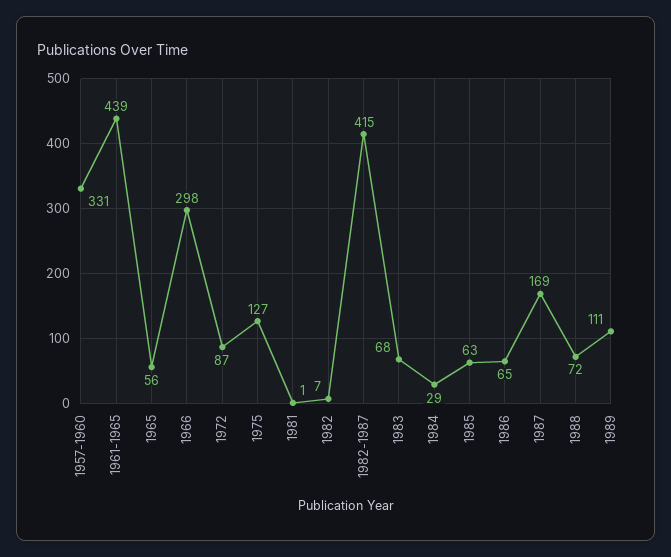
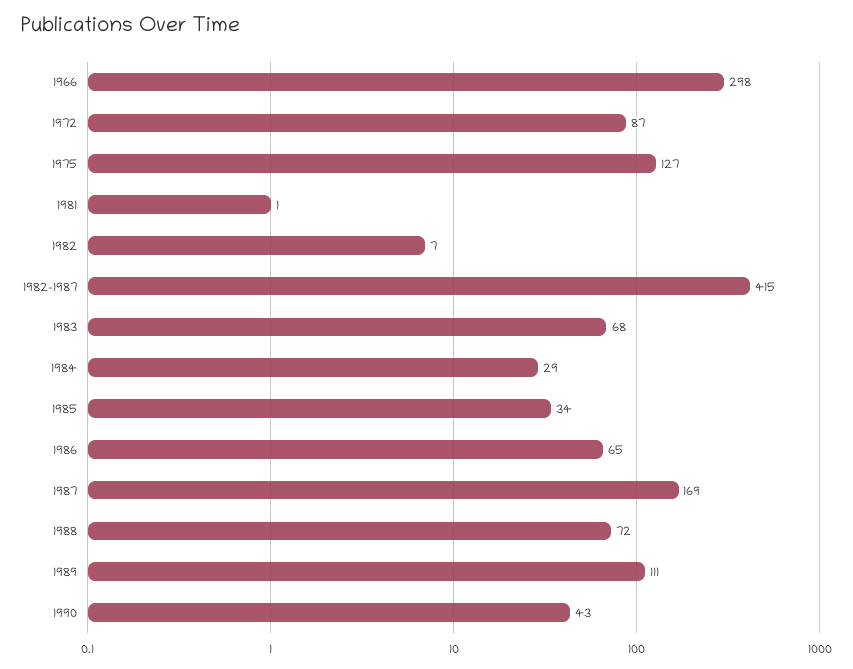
1957-1960: 331 -> none
1961-1965: 439 -> none
1965: 56 -> none
1985: 63 -> 34
1990: none -> 43

